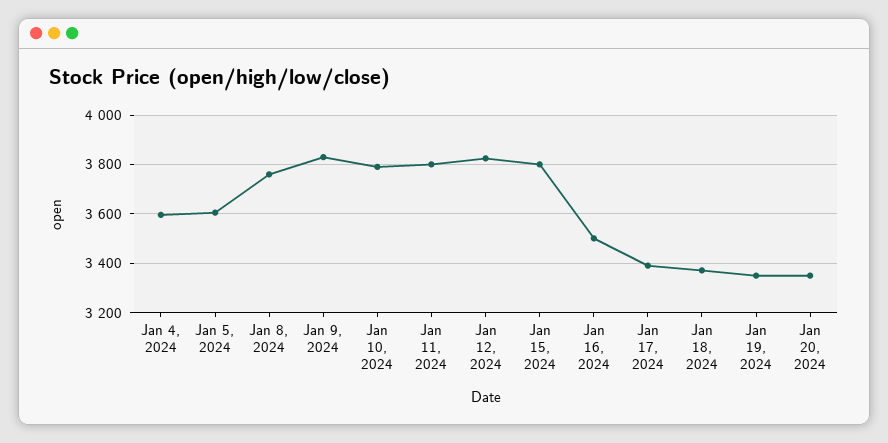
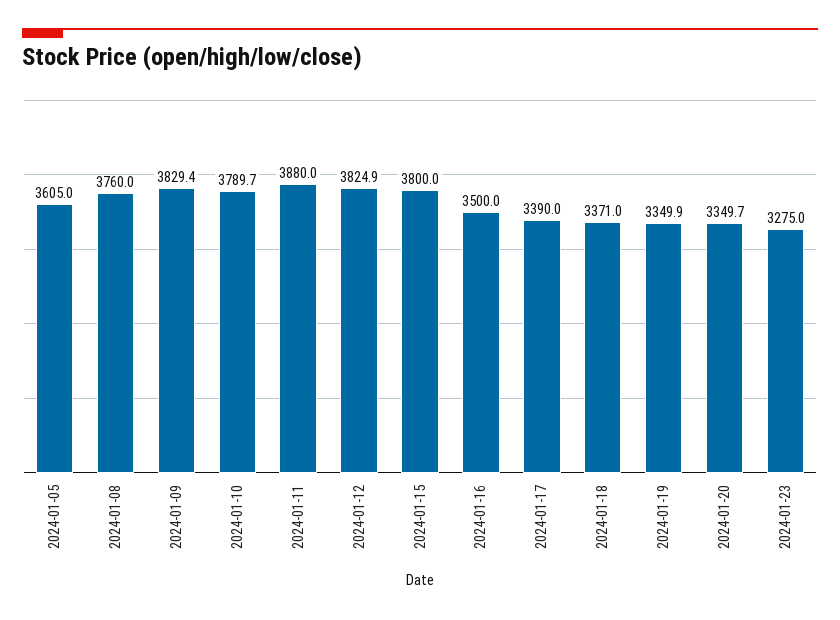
Jan 4, 2024: 3600 -> none
Jan 11, 2024: 3800 -> 3880
2024-01-23: none -> 3275

